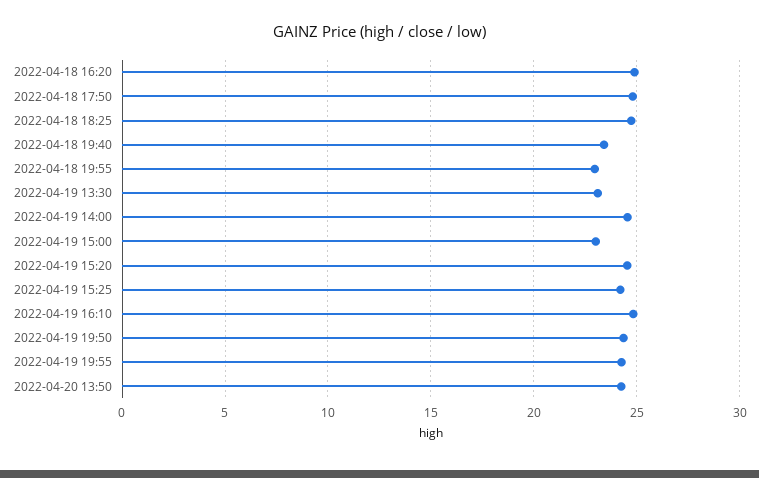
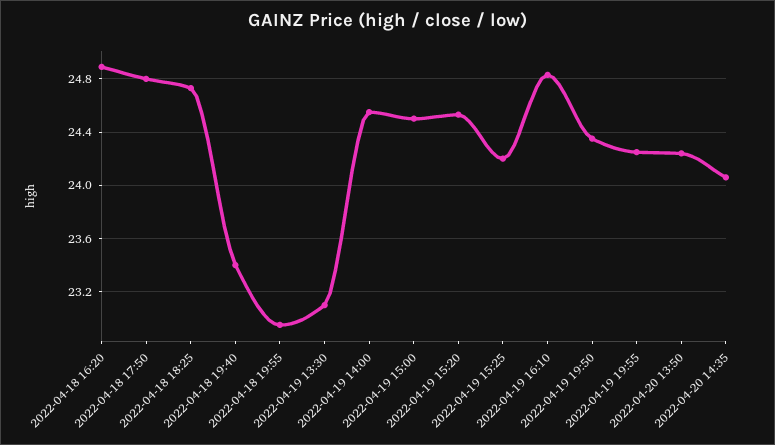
2022-04-19 15:00: 23 -> 24.5
2022-04-20 14:35: none -> 24.05

